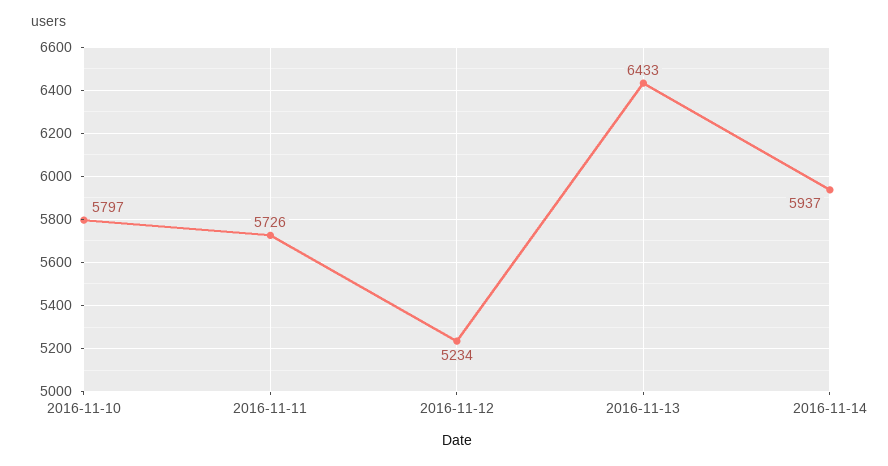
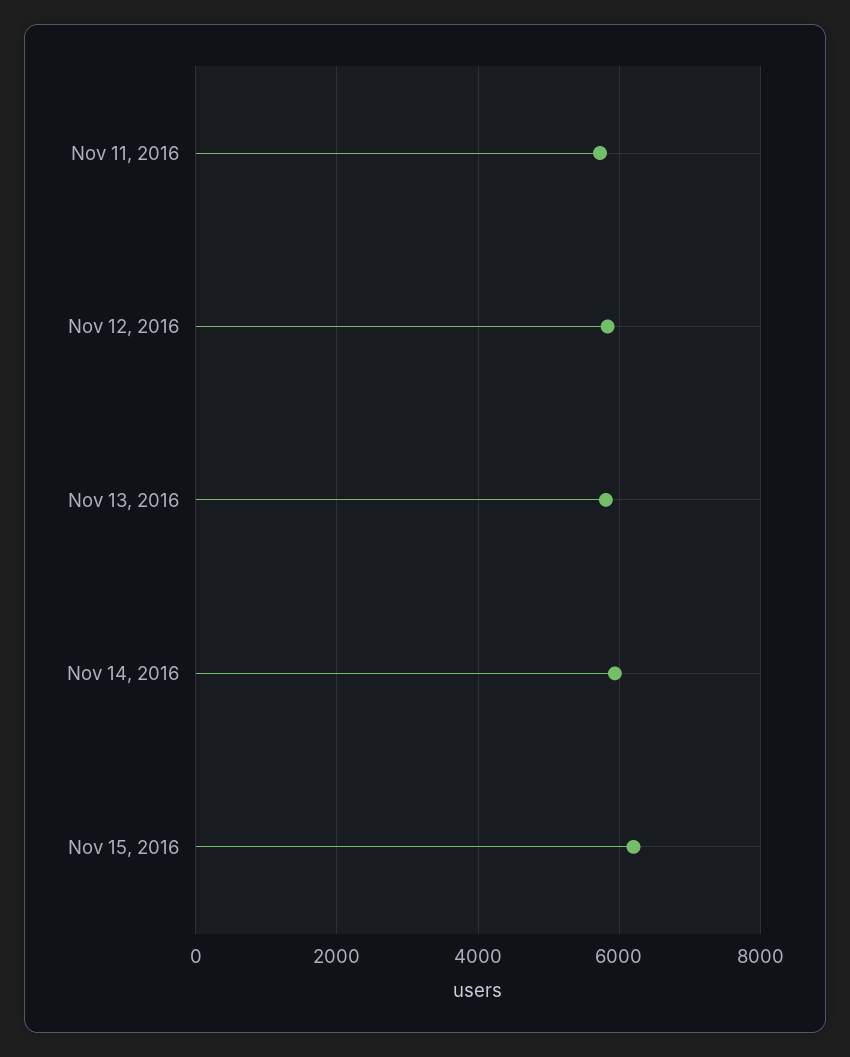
2016-11-10: 5797 -> none
2016-11-12: 5234 -> 5800
2016-11-13: 6433 -> 5800
Nov 15, 2016: none -> 6200

